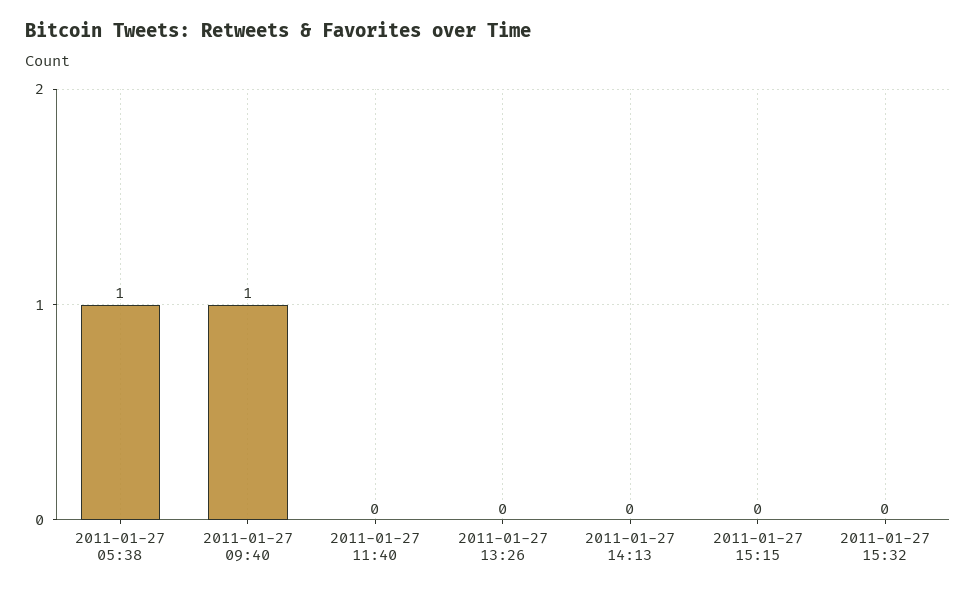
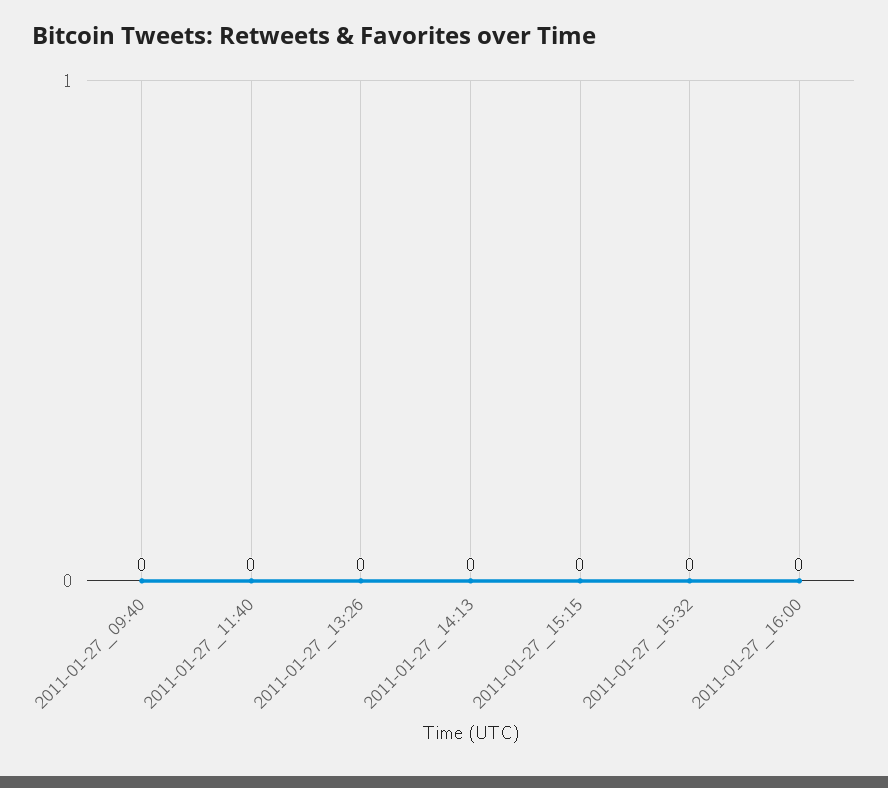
2011-01-27 05:38: 1 -> none
2011-01-27 09:40: 1 -> 0
2011-01-27_16:00: none -> 0

